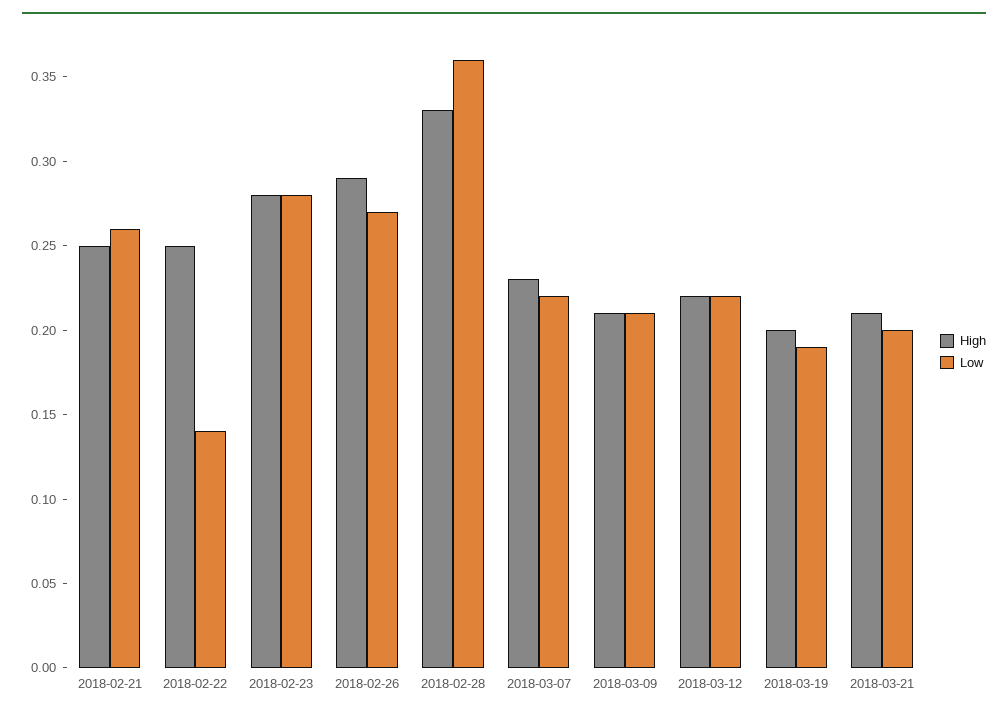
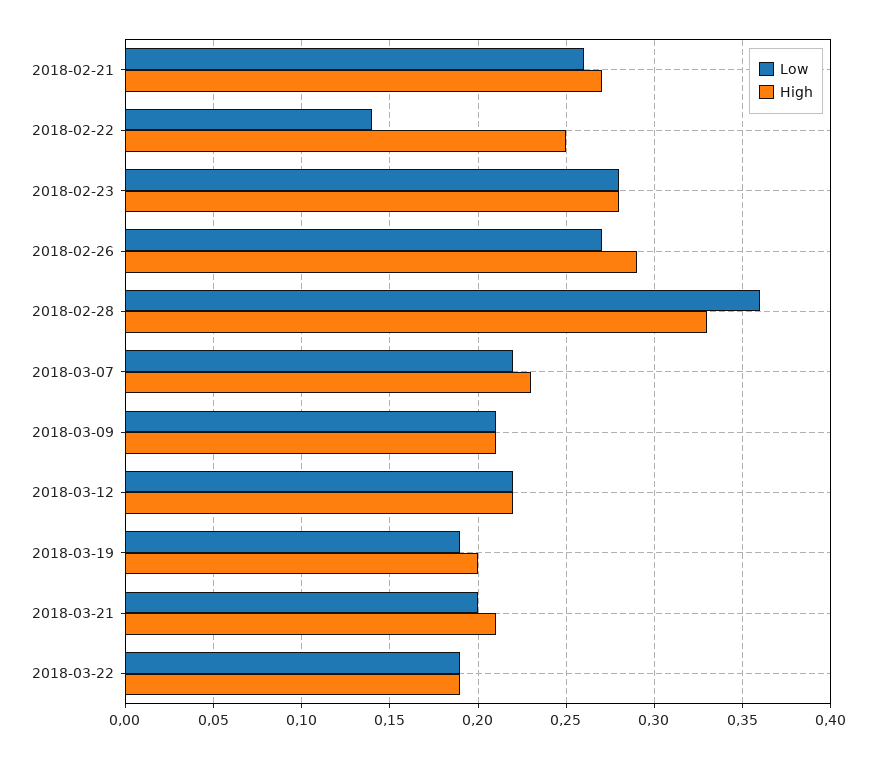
High, 2018-02-21: 0.25 -> 0.27
Low, 2018-03-22: none -> 0.19
High, 2018-03-22: none -> 0.19

